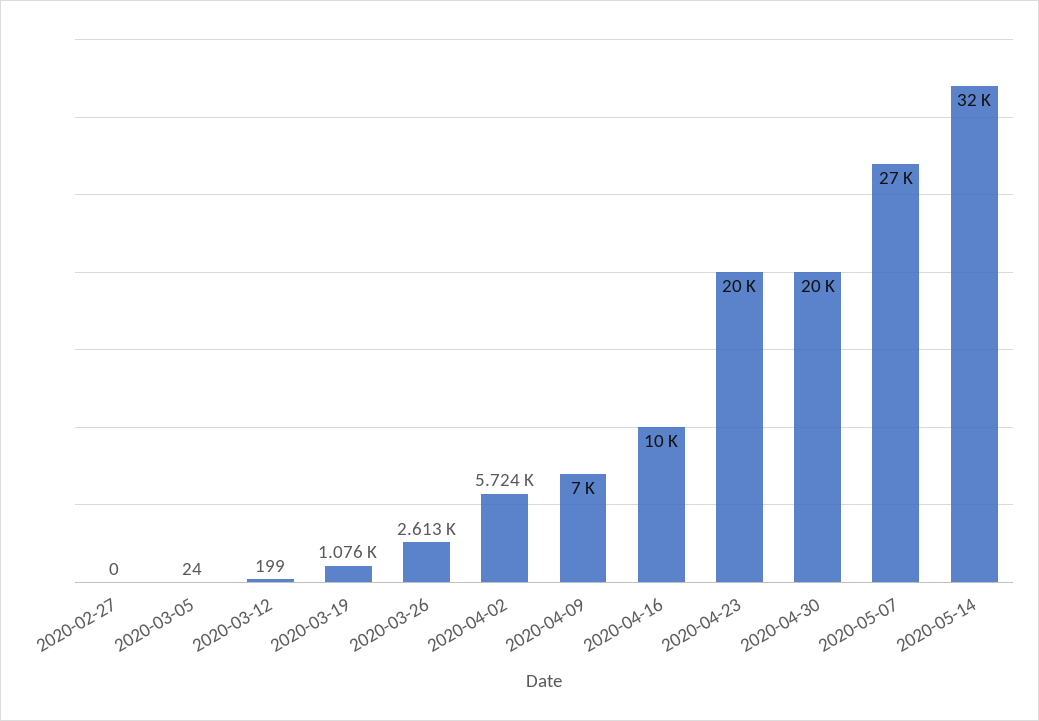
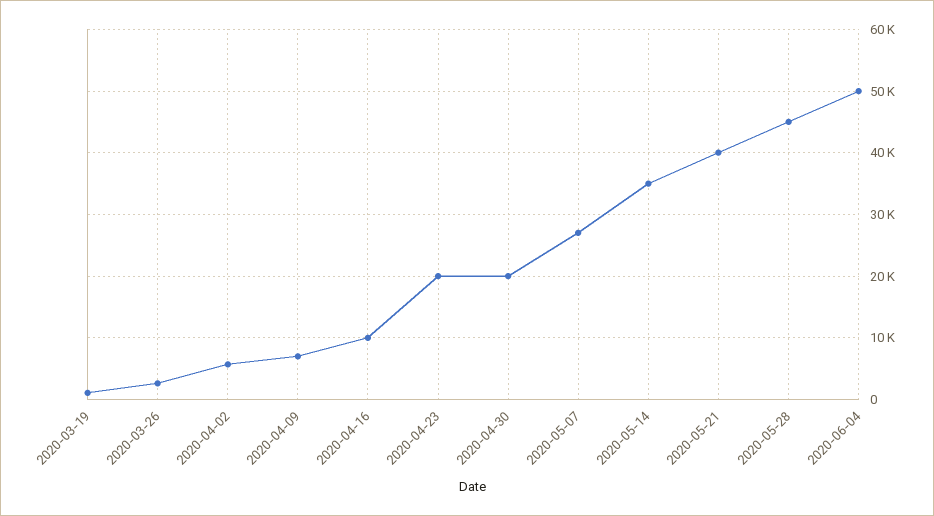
2020-02-27: 0 -> none
2020-03-05: 24 -> none
2020-03-12: 199 -> none
2020-05-14: 32000 -> 35000
2020-05-21: none -> 40000
2020-05-28: none -> 45000
2020-06-04: none -> 50000

